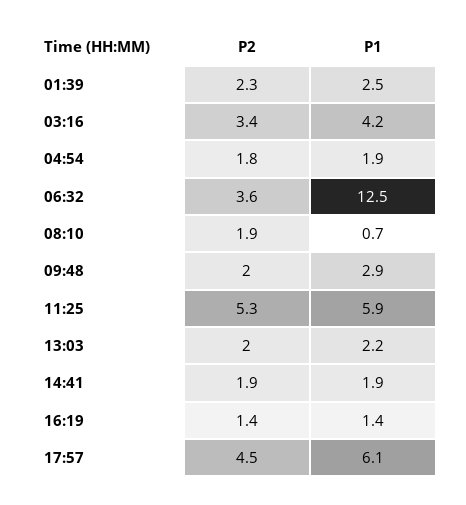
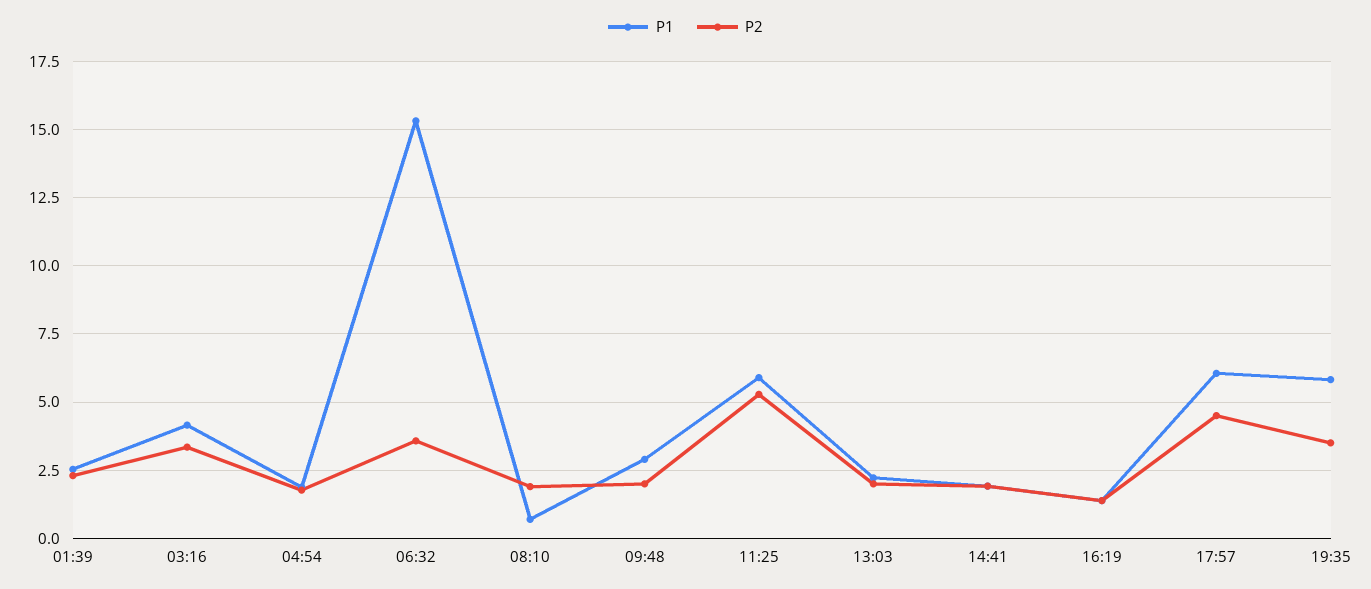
P1, 06:32: 12.5 -> 15.25
P1, 19:35: none -> 5.75
P2, 19:35: none -> 3.5

